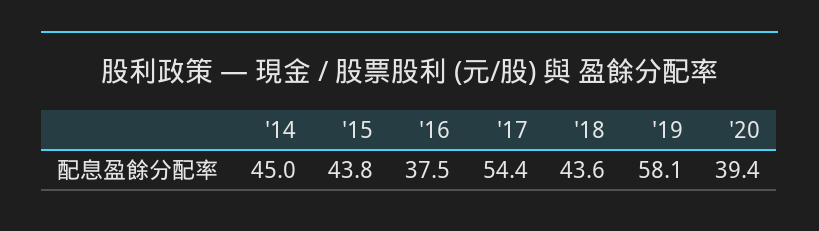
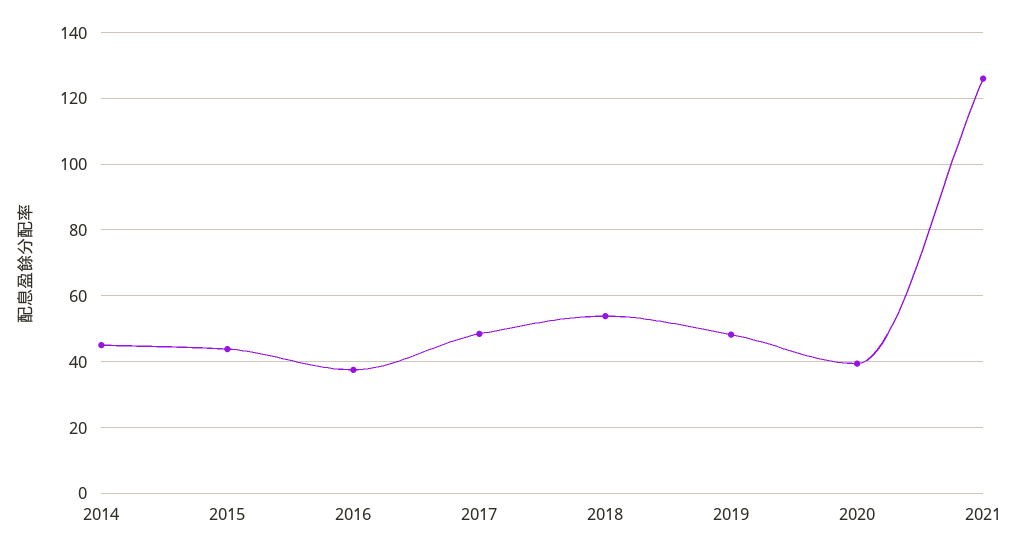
'17: 54.4 -> 48
'18: 43.6 -> 54
'19: 58.1 -> 48
2021: none -> 126

